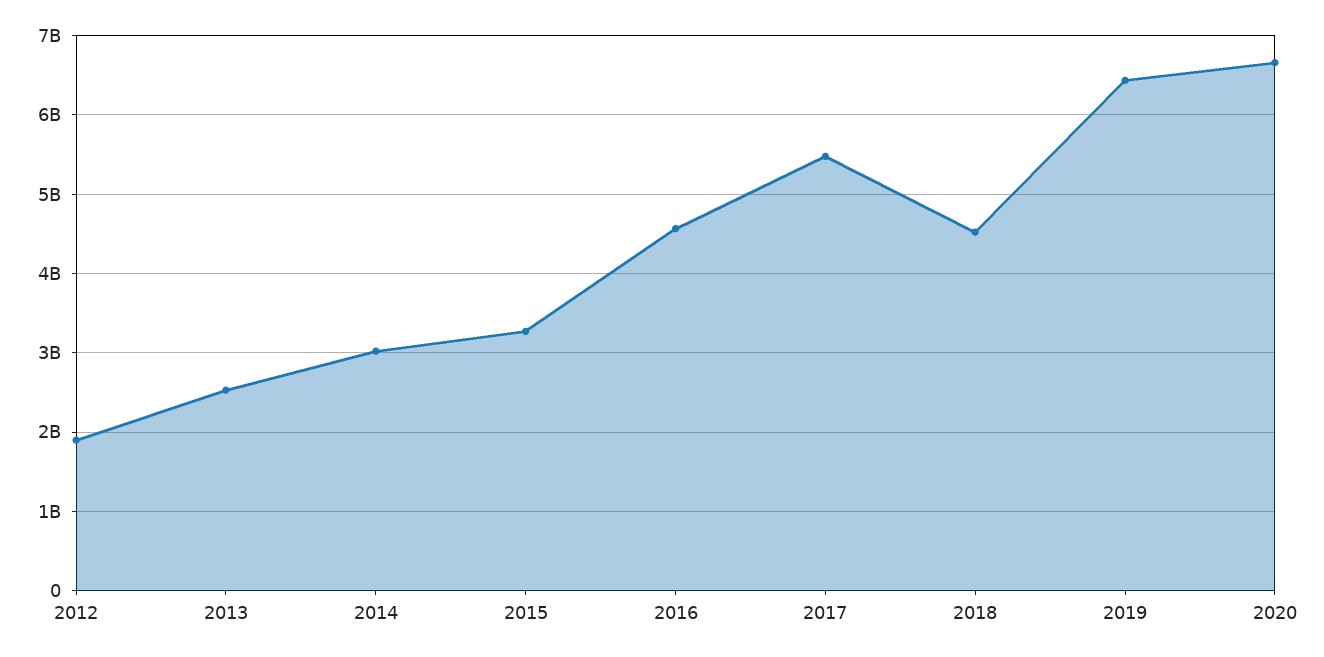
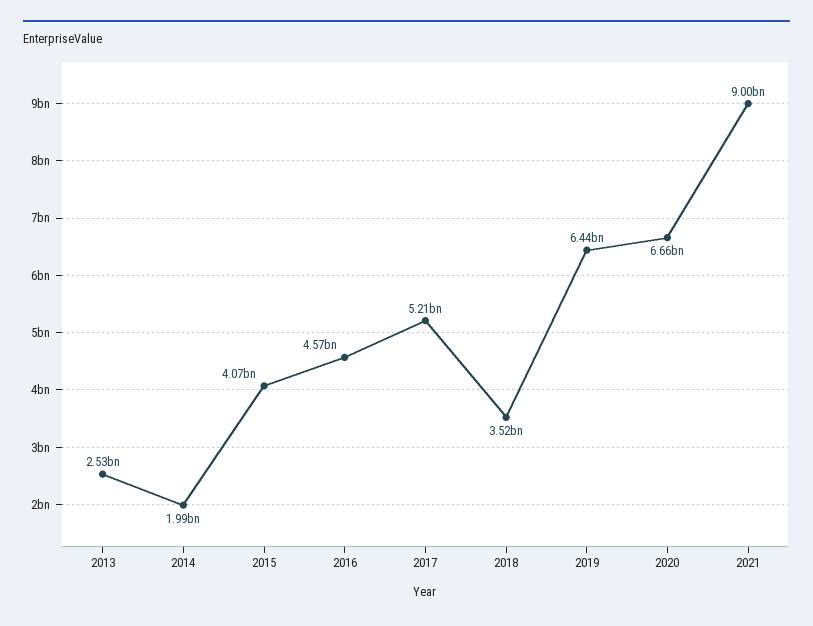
2012: 1900000000 -> none
2014: 3000000000 -> 1990000000
2015: 3300000000 -> 4070000000
2017: 5500000000 -> 5210000000
2018: 4500000000 -> 3520000000
2021: none -> 9000000000

